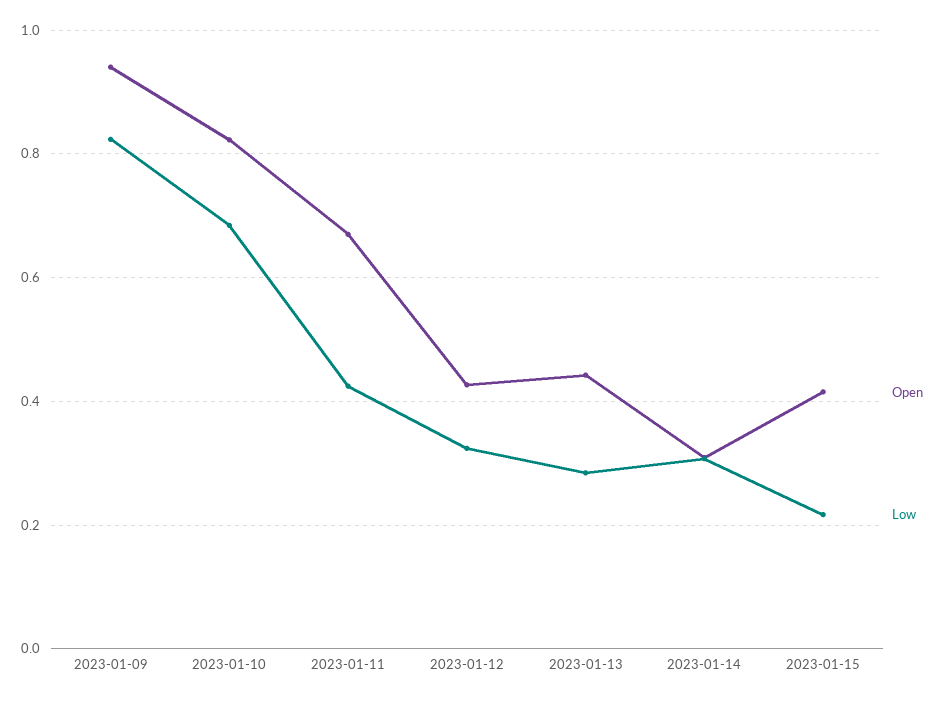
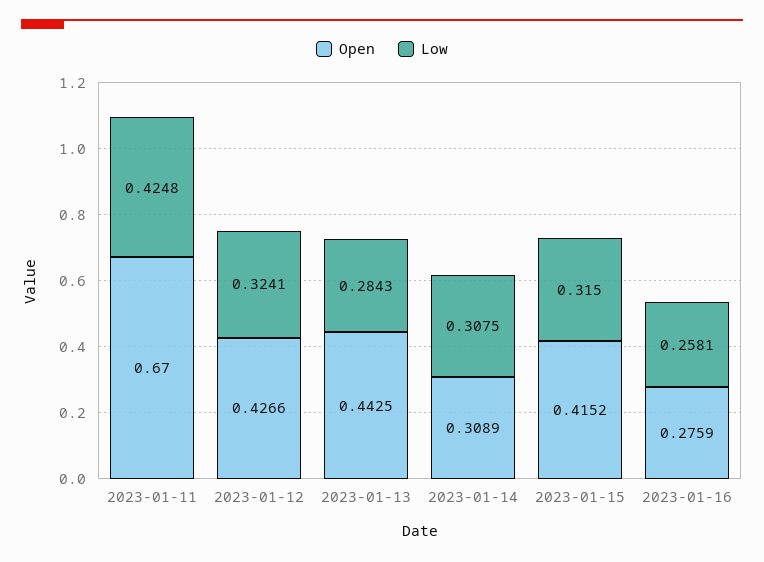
Open, 2023-01-09: 0.94 -> none
Low, 2023-01-09: 0.82 -> none
Open, 2023-01-10: 0.82 -> none
Low, 2023-01-10: 0.68 -> none
Low, 2023-01-15: 0.22 -> 0.315
Open, 2023-01-16: none -> 0.2759
Low, 2023-01-16: none -> 0.2581

